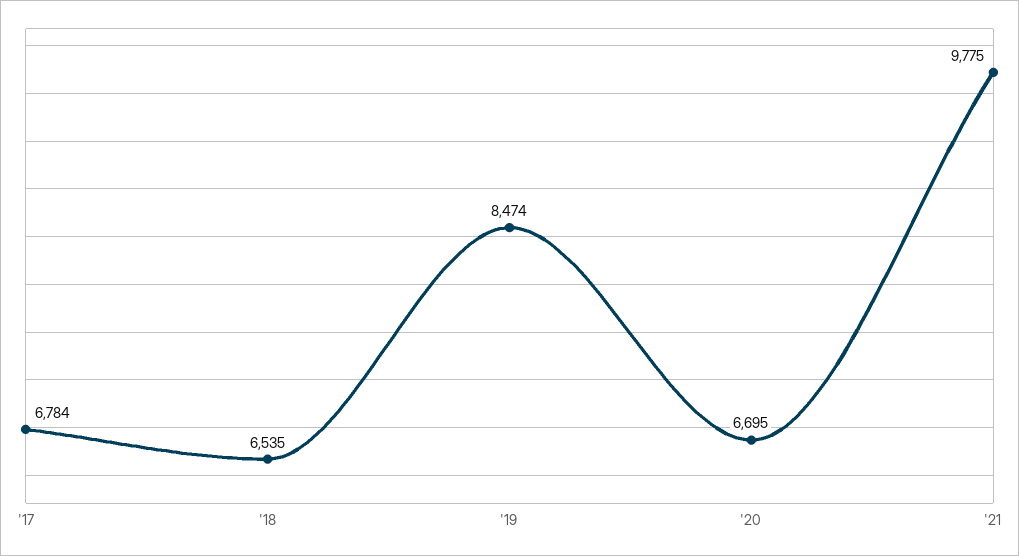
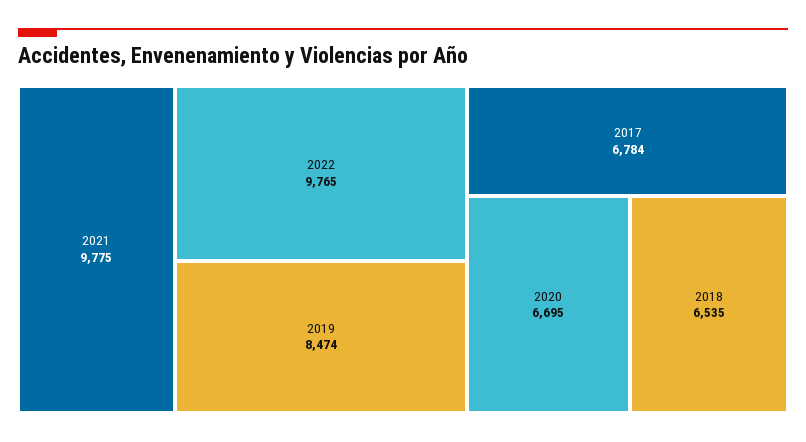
2022: none -> 9765

